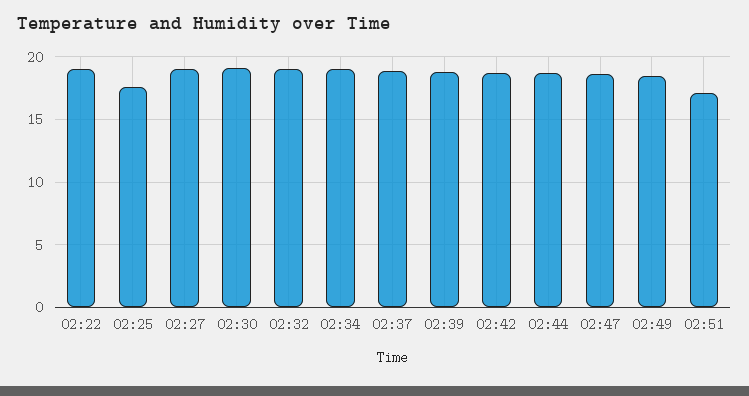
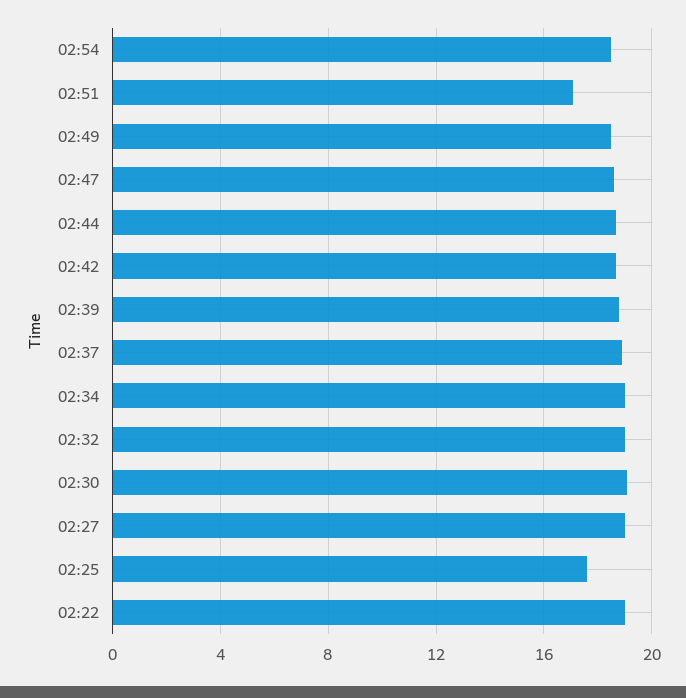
02:54: none -> 18.5

